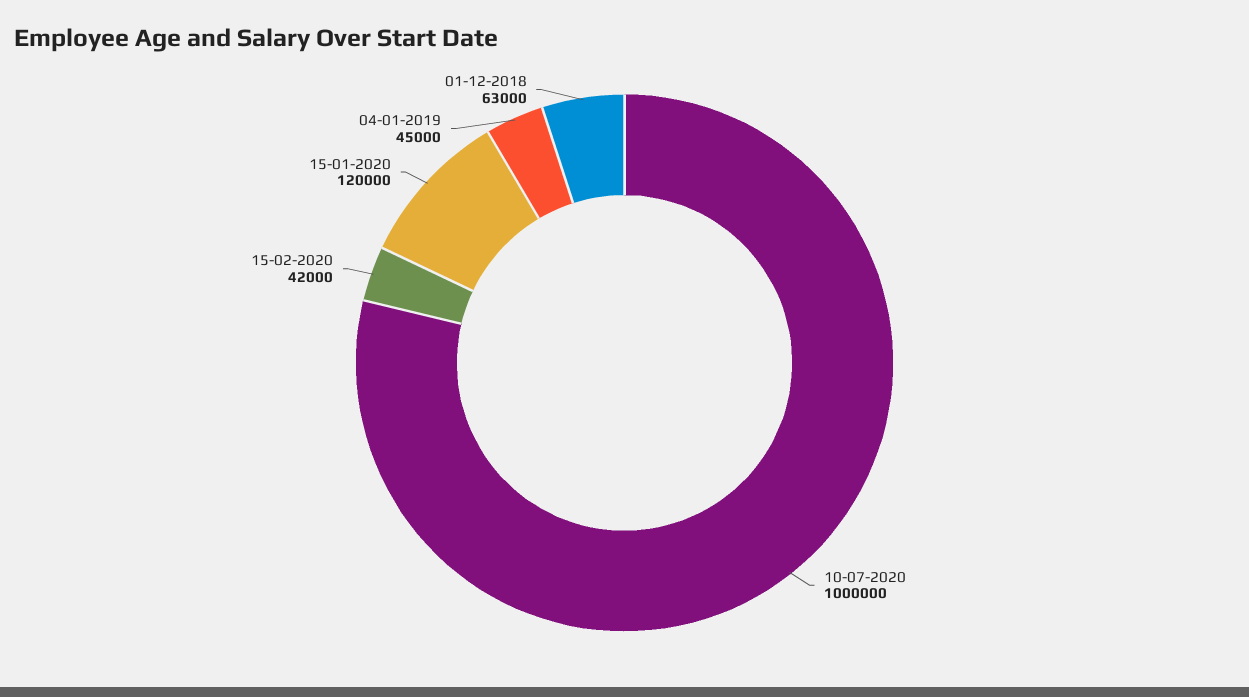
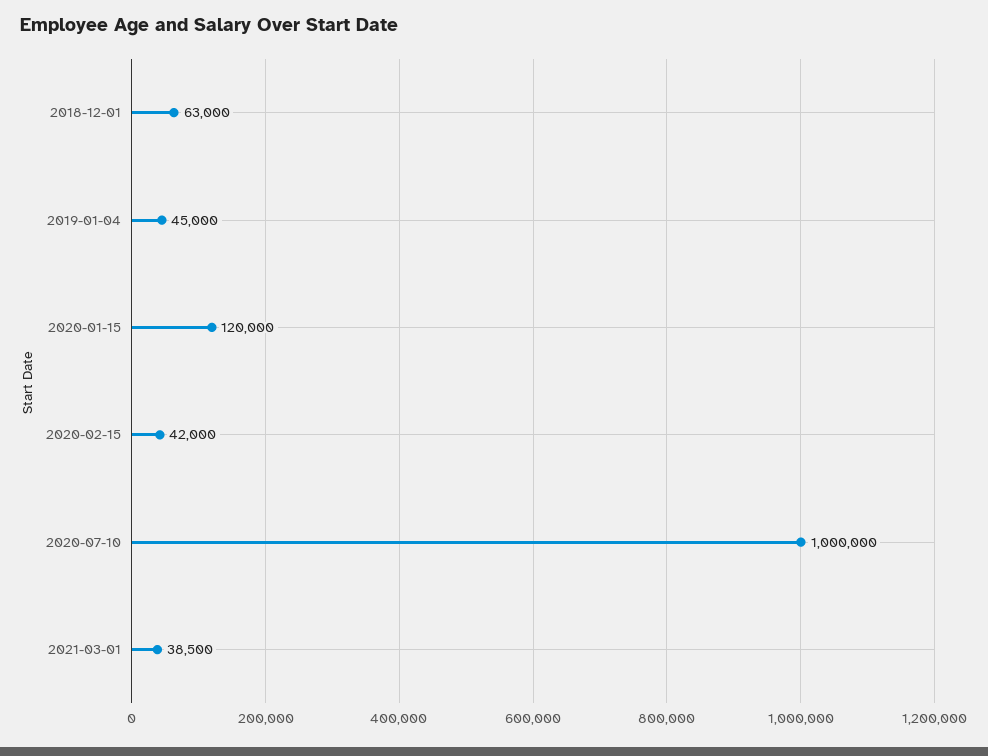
2021-03-01: none -> 38500

